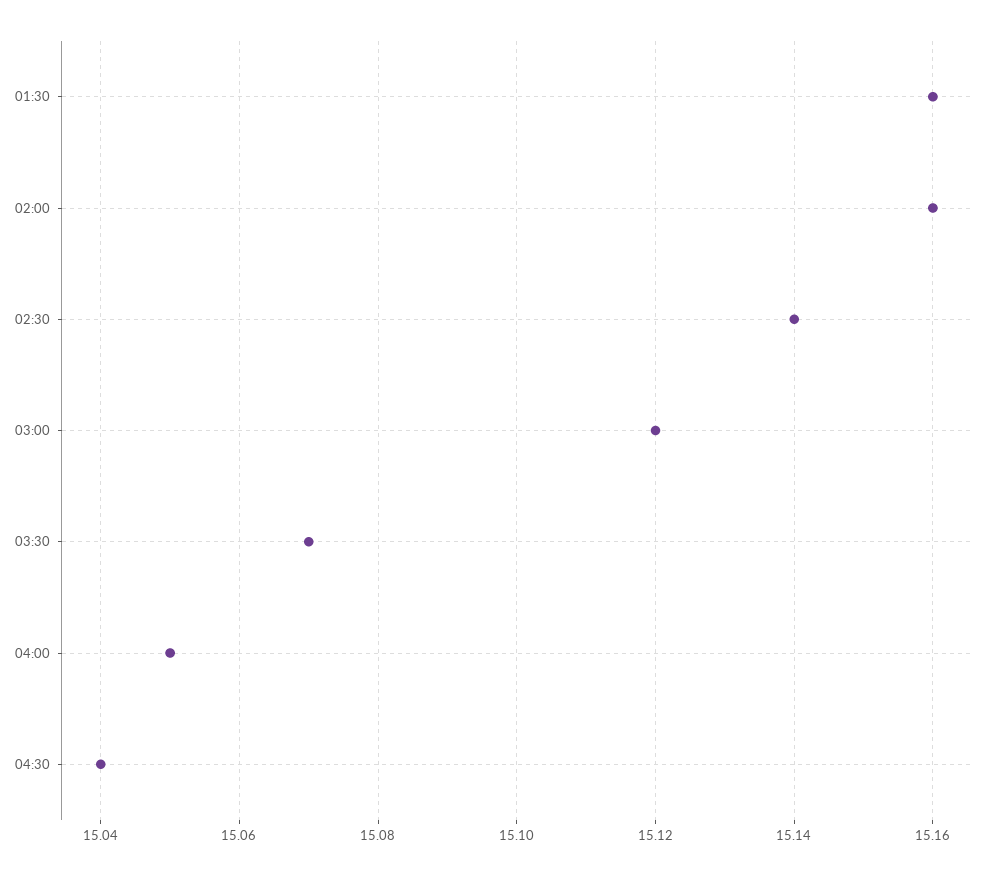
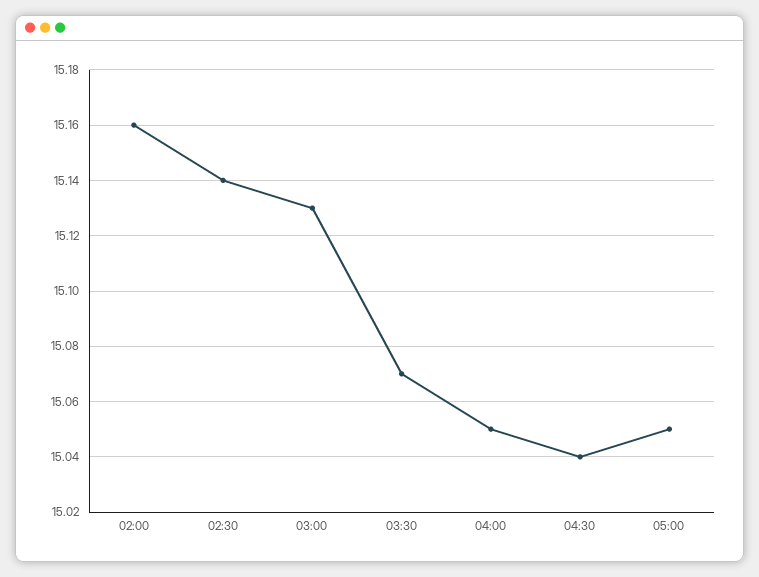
01:30: 15.16 -> none
03:00: 15.12 -> 15.13
05:00: none -> 15.05

